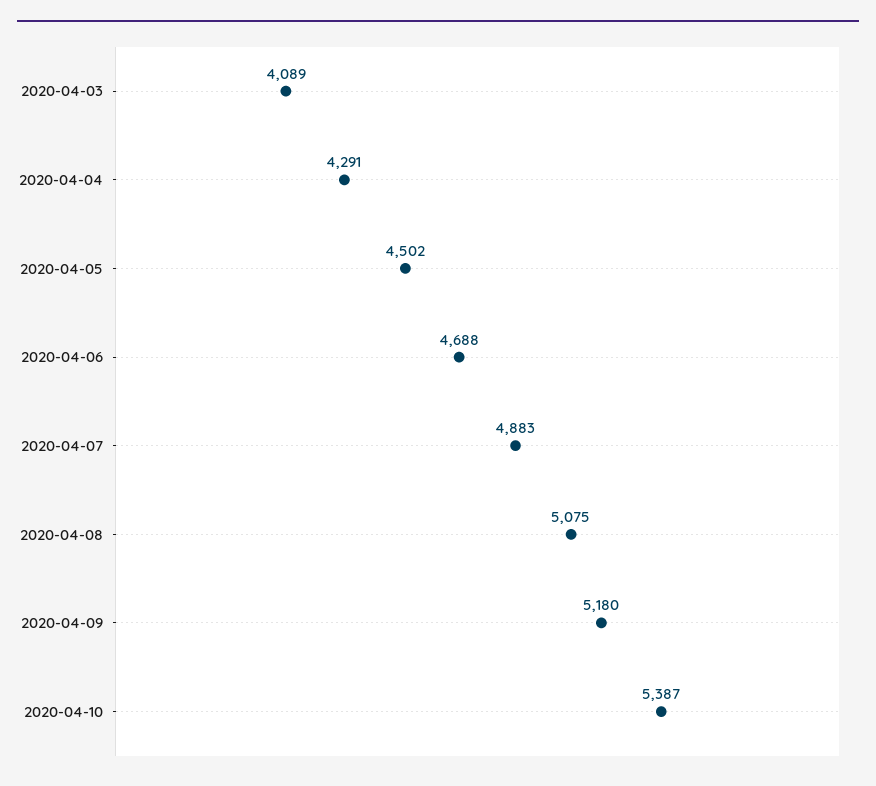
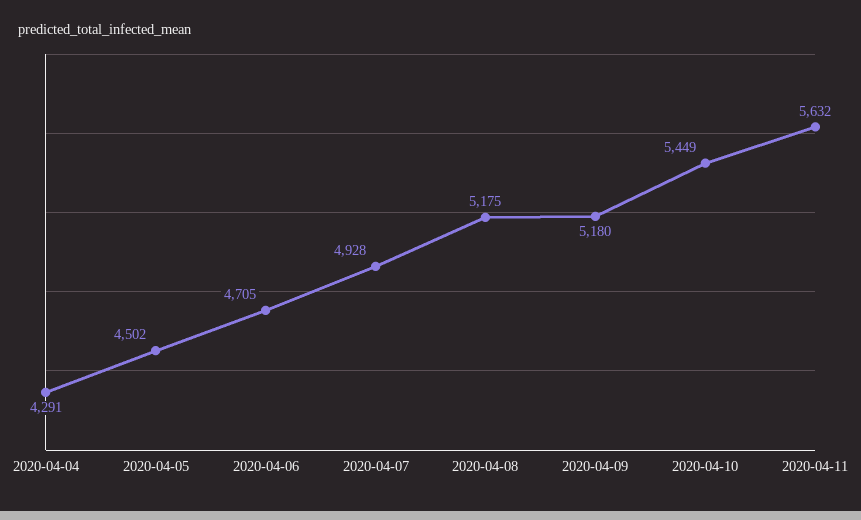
2020-04-03: 4089 -> none
2020-04-06: 4688 -> 4705
2020-04-07: 4883 -> 4928
2020-04-08: 5075 -> 5175
2020-04-10: 5387 -> 5449
2020-04-11: none -> 5632

